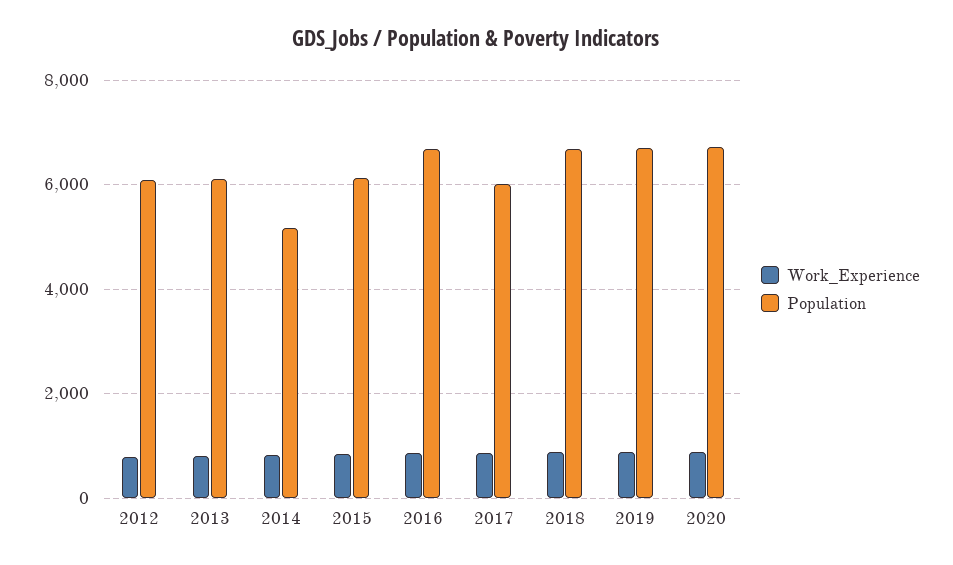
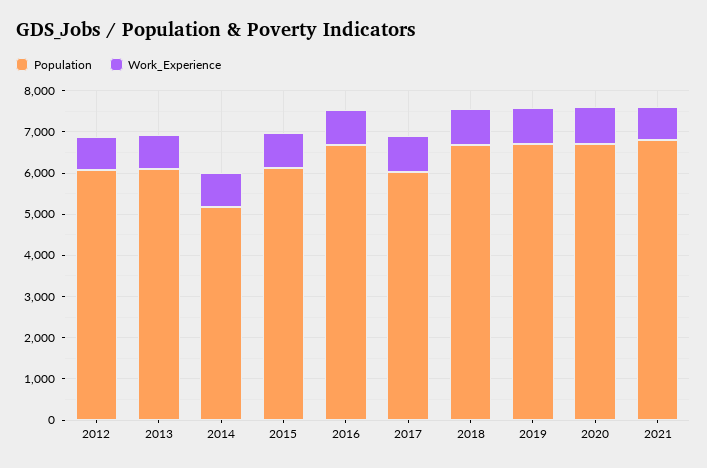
Population, 2021: none -> 6800
Work_Experience, 2021: none -> 800

